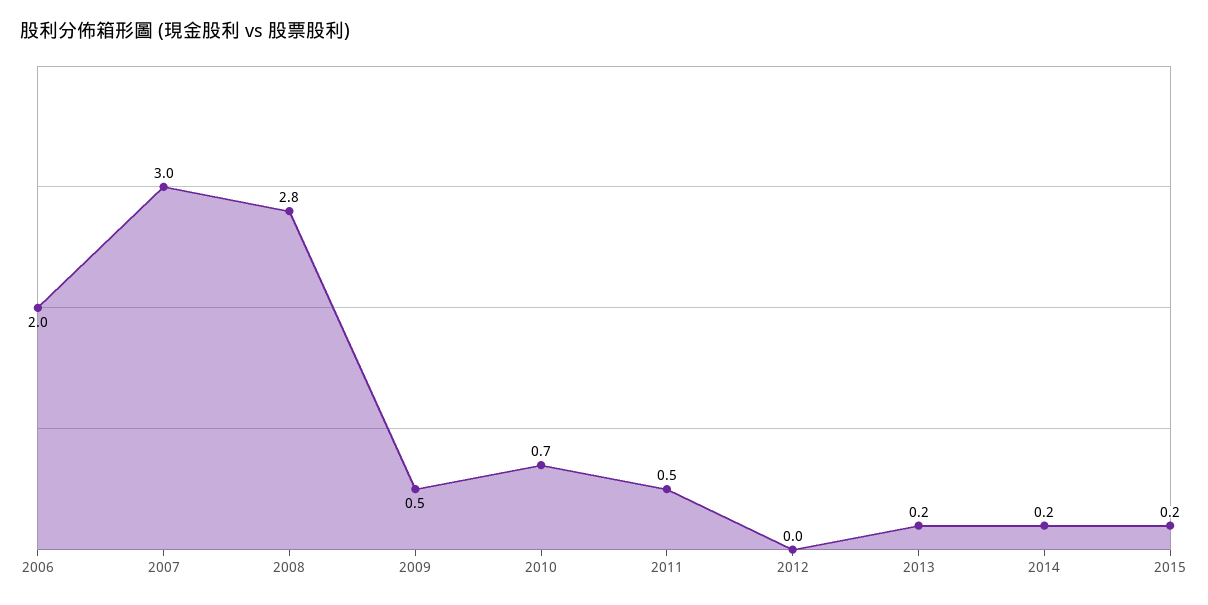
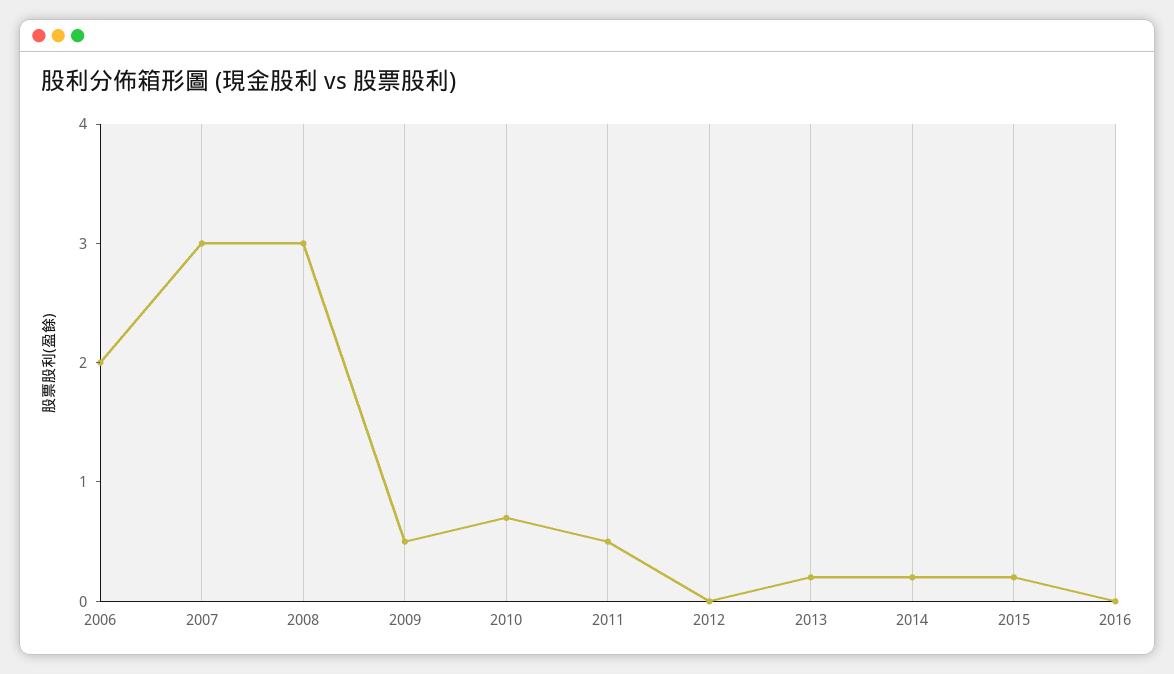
2008: 2.8 -> 3
2016: none -> 0

